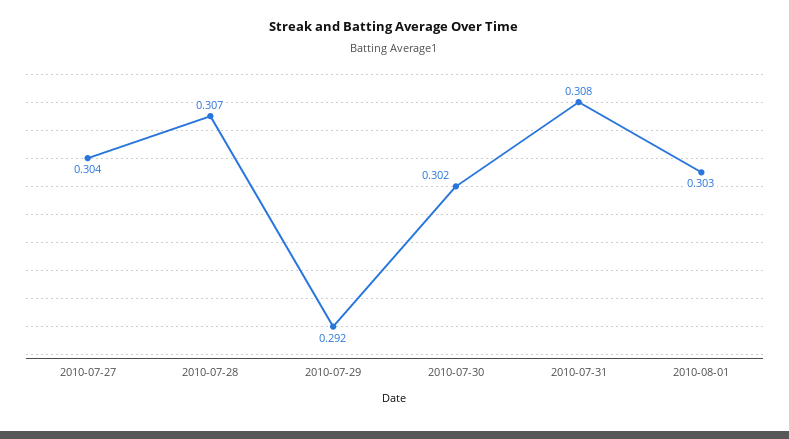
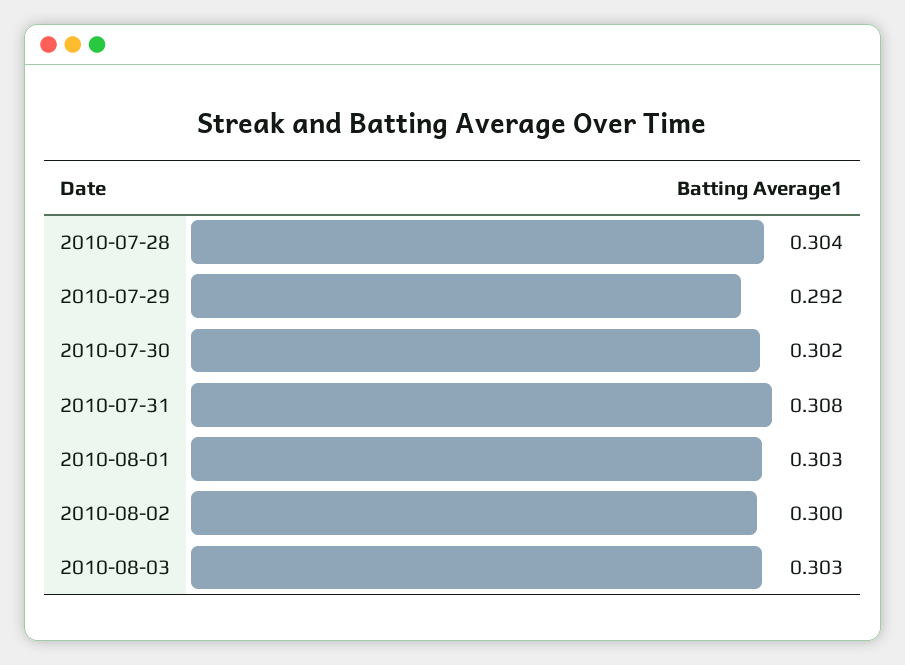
2010-07-27: 0.304 -> none
2010-07-28: 0.307 -> 0.304
2010-08-02: none -> 0.3
2010-08-03: none -> 0.303

